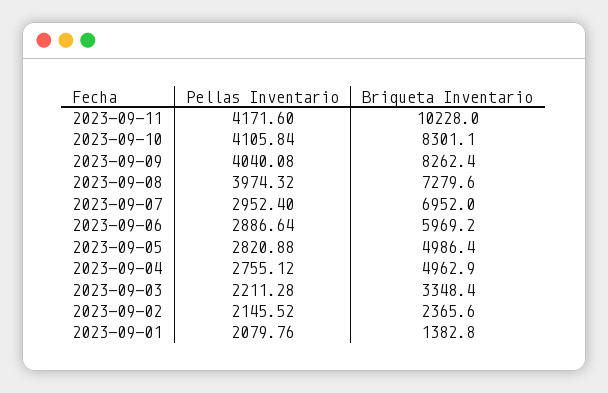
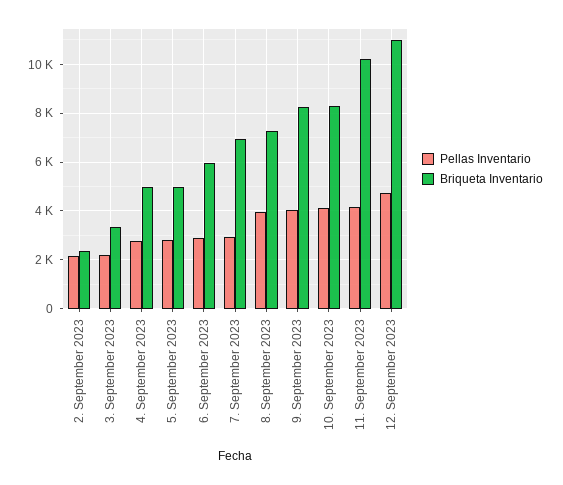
Pellas Inventario, 2023-09-01: 2079.76 -> none
Briqueta Inventario, 2023-09-01: 1382.8 -> none
Pellas Inventario, 12. September 2023: none -> 4750
Briqueta Inventario, 12. September 2023: none -> 11000

